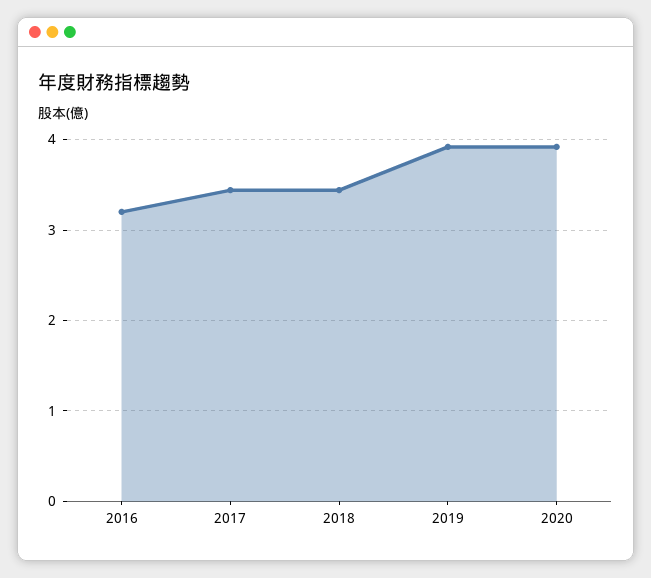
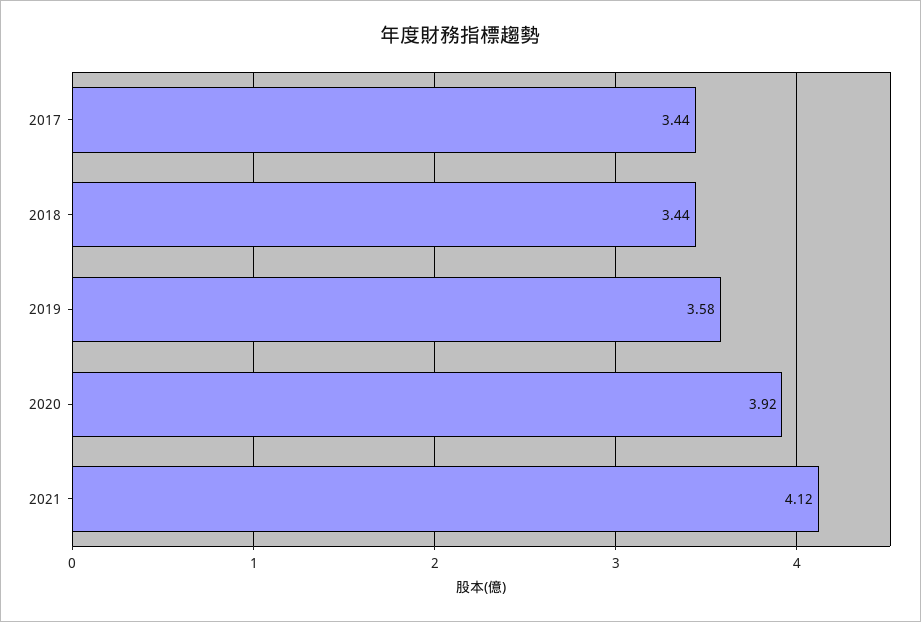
2016: 3.2 -> none
2019: 3.9 -> 3.58
2021: none -> 4.12

